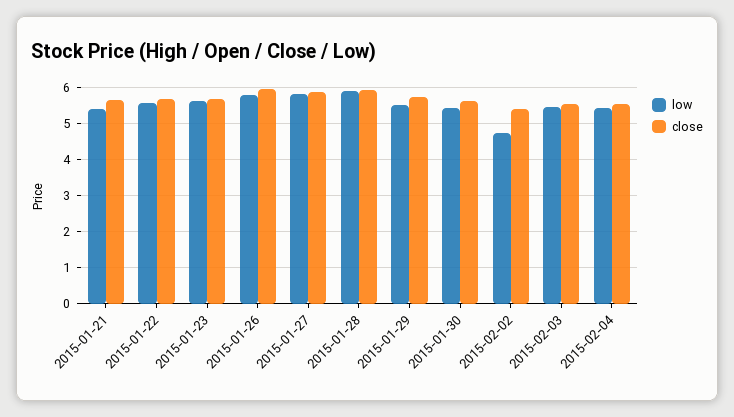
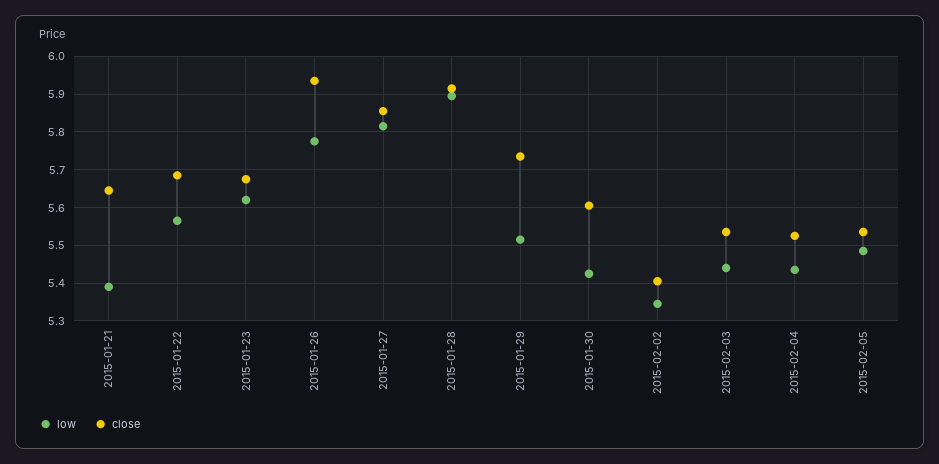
low, 2015-02-02: 4.8 -> 5.34
low, 2015-02-05: none -> 5.48
close, 2015-02-05: none -> 5.54

